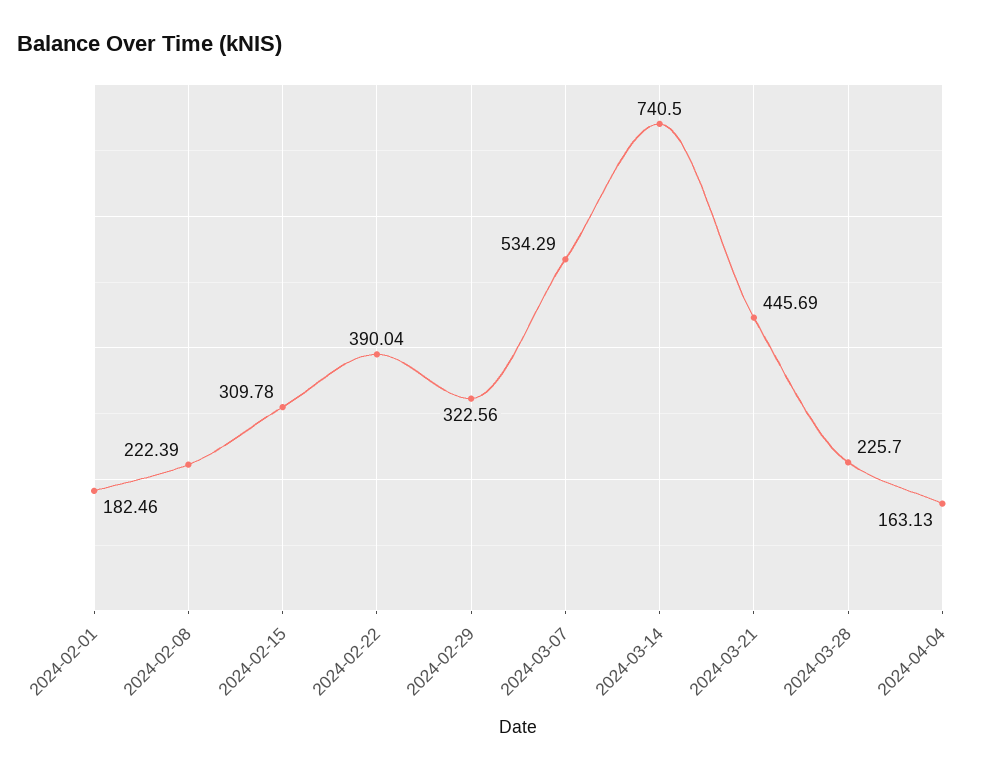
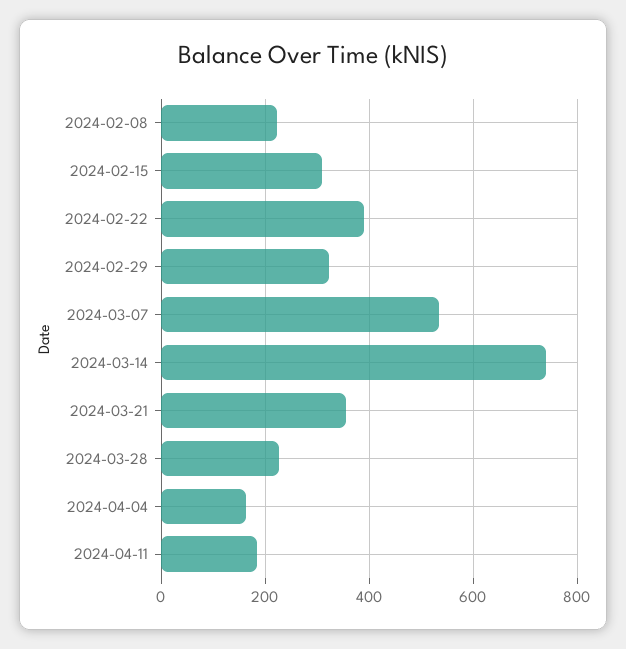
2024-02-01: 182.46 -> none
2024-03-21: 445.69 -> 360
2024-04-11: none -> 180

